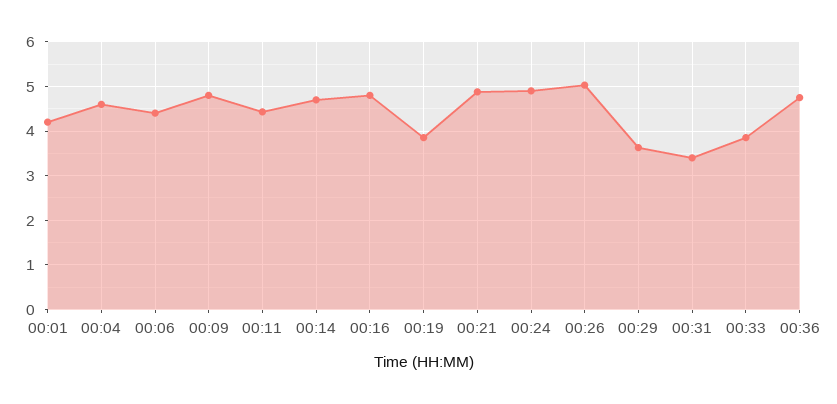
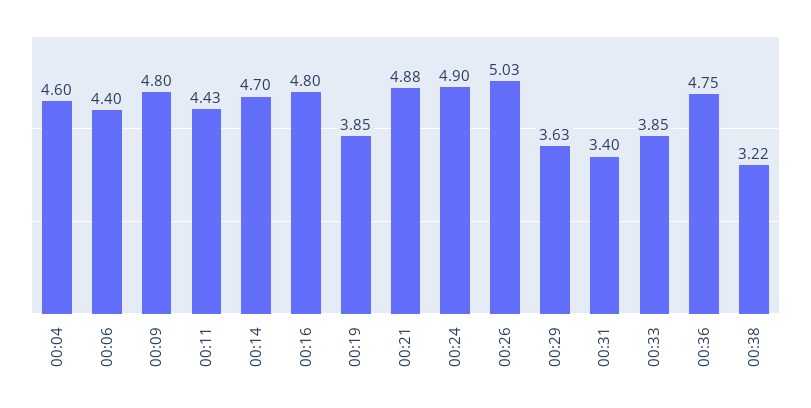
00:01: 4.2 -> none
00:38: none -> 3.22

